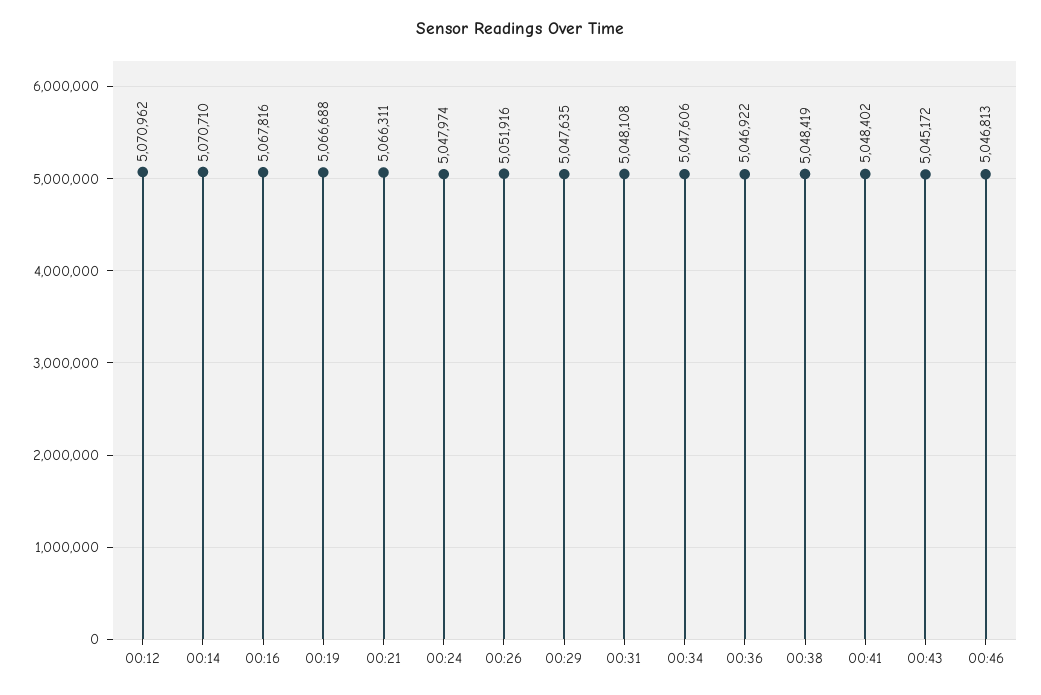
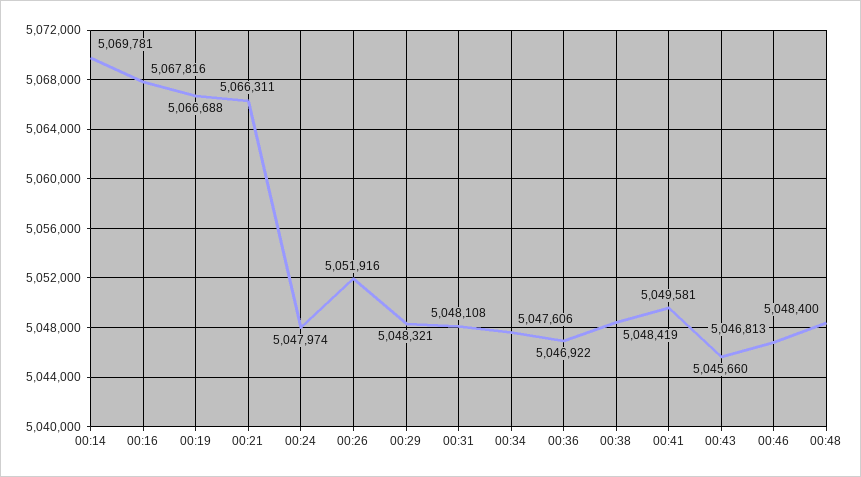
00:12: 5070962 -> none
00:14: 5070710 -> 5069781
00:29: 5047635 -> 5048321
00:41: 5048402 -> 5049581
00:43: 5045172 -> 5045660
00:48: none -> 5048400

